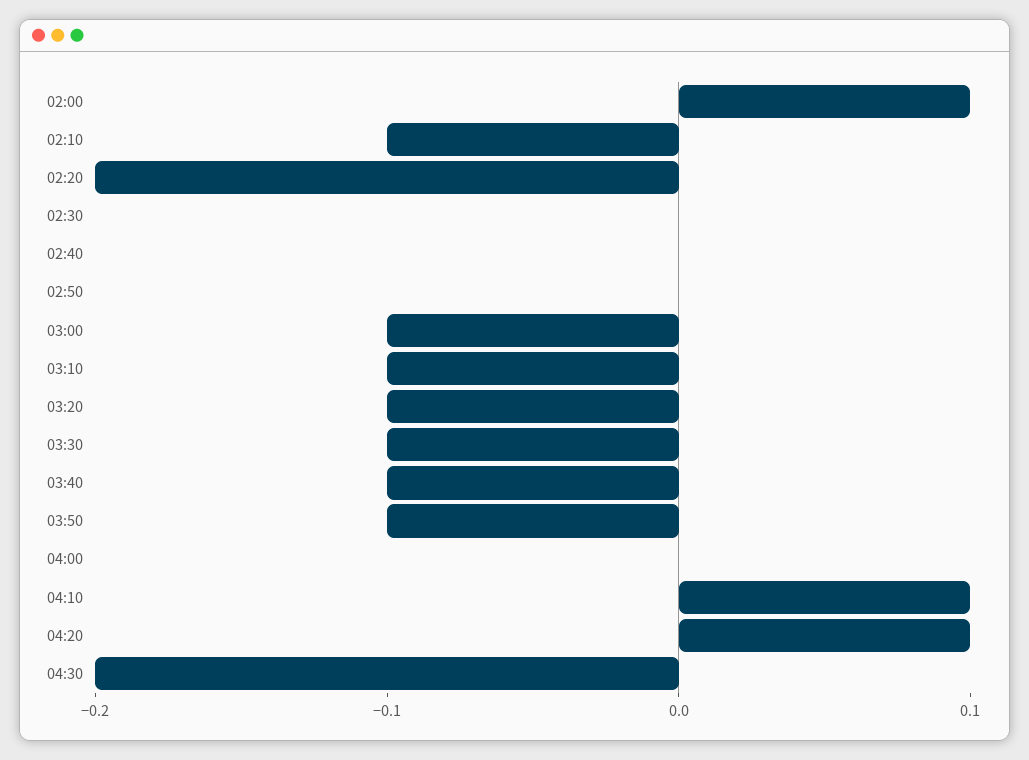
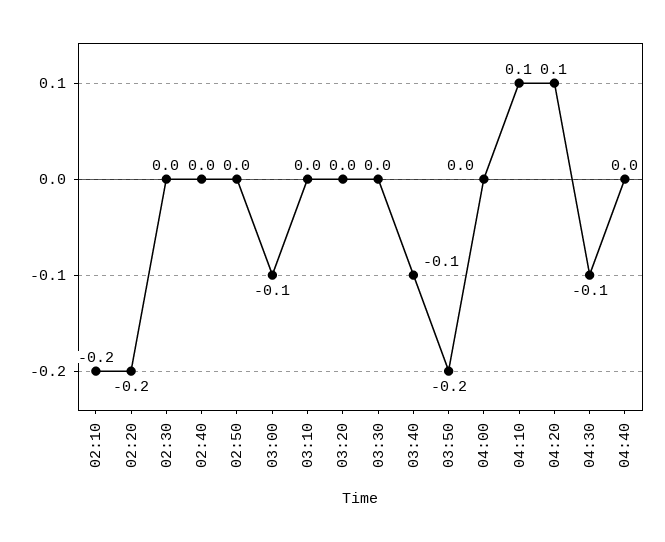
02:00: 0.1 -> none
02:10: -0.1 -> -0.2
03:10: -0.1 -> 0
03:20: -0.1 -> 0
03:30: -0.1 -> 0
03:50: -0.1 -> -0.2
04:30: -0.2 -> -0.1
04:40: none -> 0

